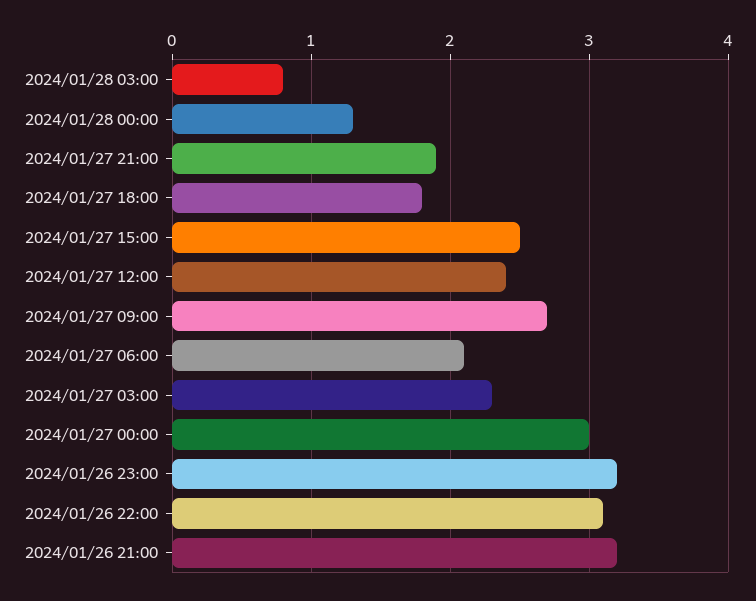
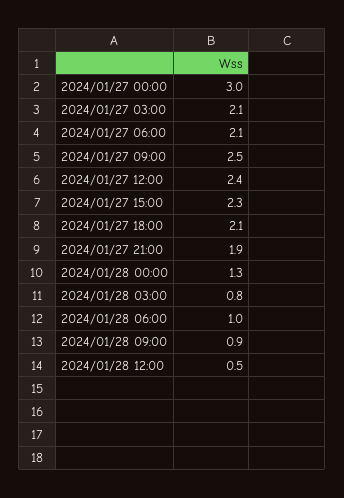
2024/01/27 18:00: 1.8 -> 2.1
2024/01/27 15:00: 2.5 -> 2.3
2024/01/27 09:00: 2.7 -> 2.5
2024/01/27 03:00: 2.3 -> 2.1
2024/01/26 23:00: 3.2 -> none
2024/01/26 22:00: 3.1 -> none
2024/01/26 21:00: 3.2 -> none
2024/01/28 06:00: none -> 1
2024/01/28 09:00: none -> 0.9
2024/01/28 12:00: none -> 0.5

